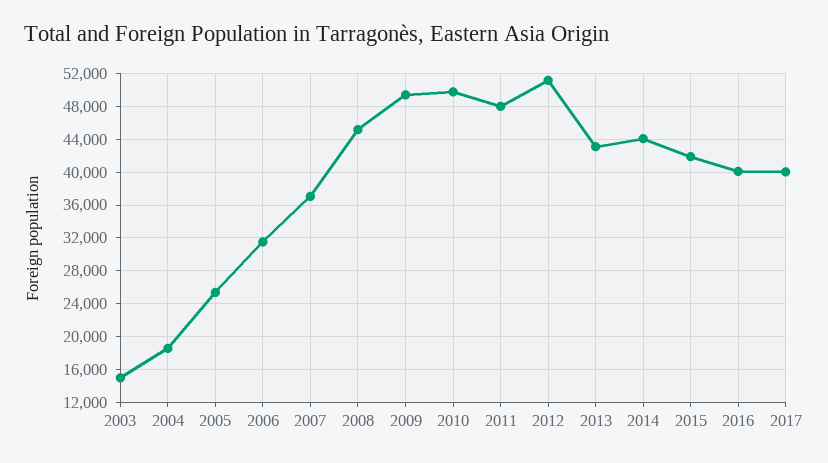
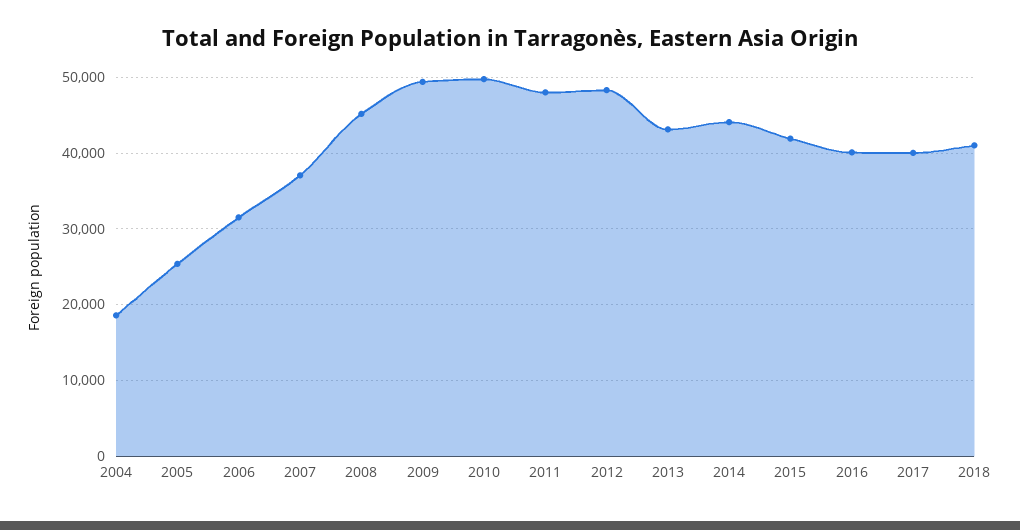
2003: 15000 -> none
2012: 51000 -> 48000
2018: none -> 41000

